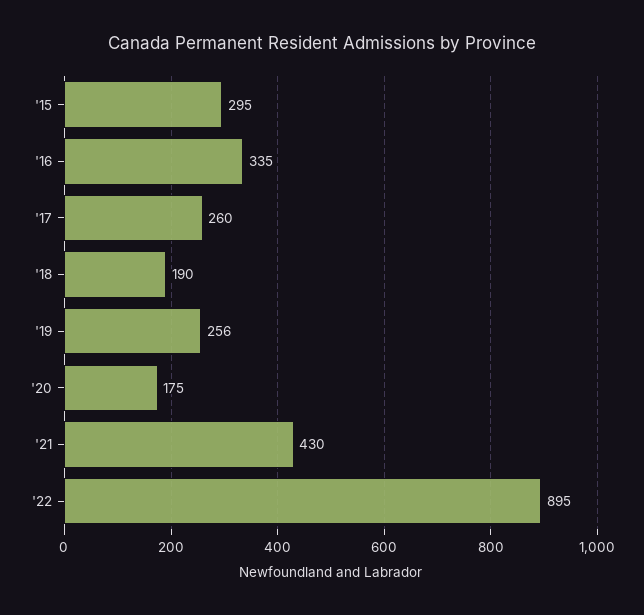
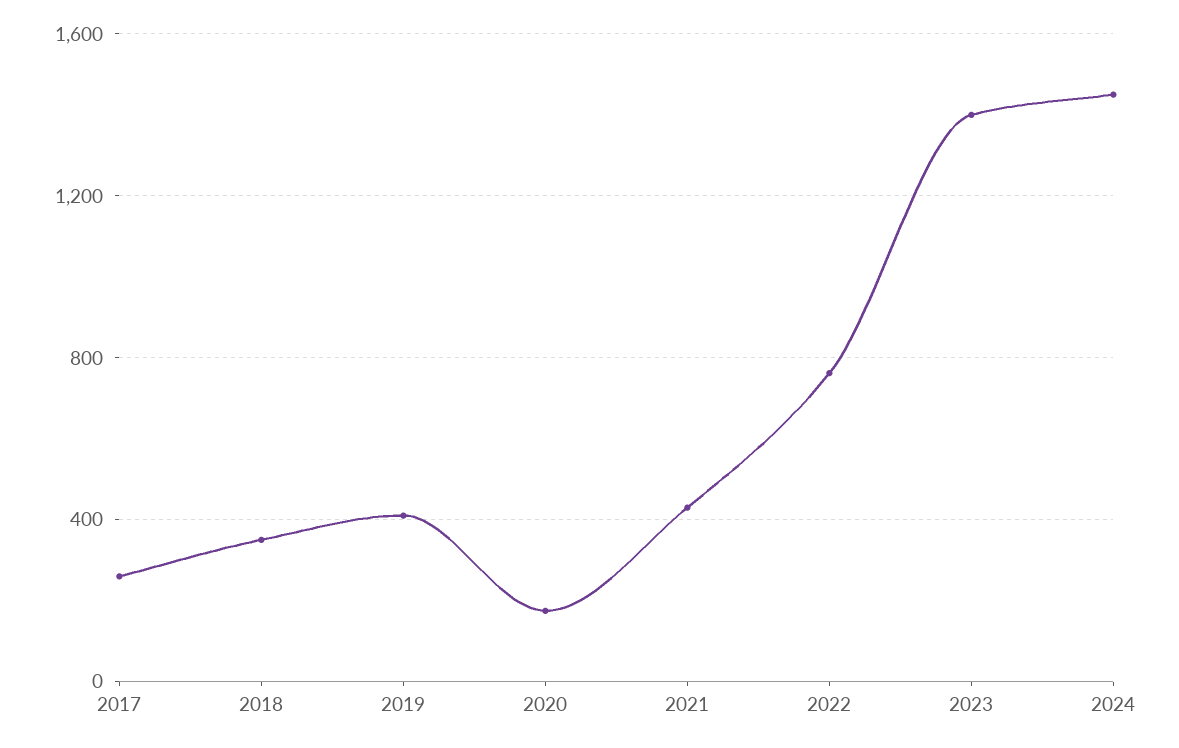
'15: 295 -> none
'16: 335 -> none
'18: 190 -> 350
'19: 256 -> 400
'22: 895 -> 750
2023: none -> 1400
2024: none -> 1450

